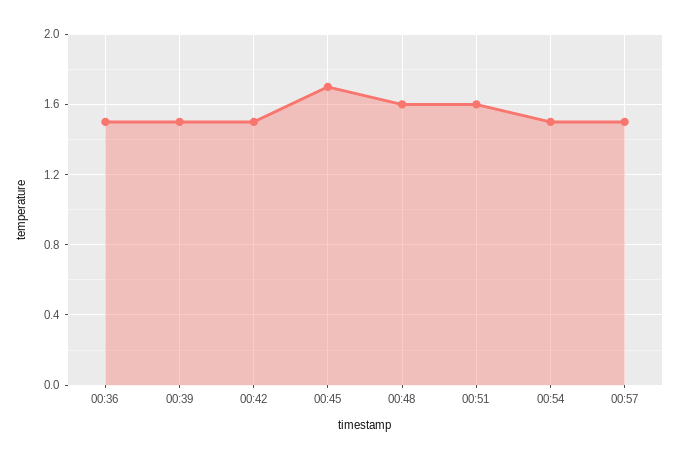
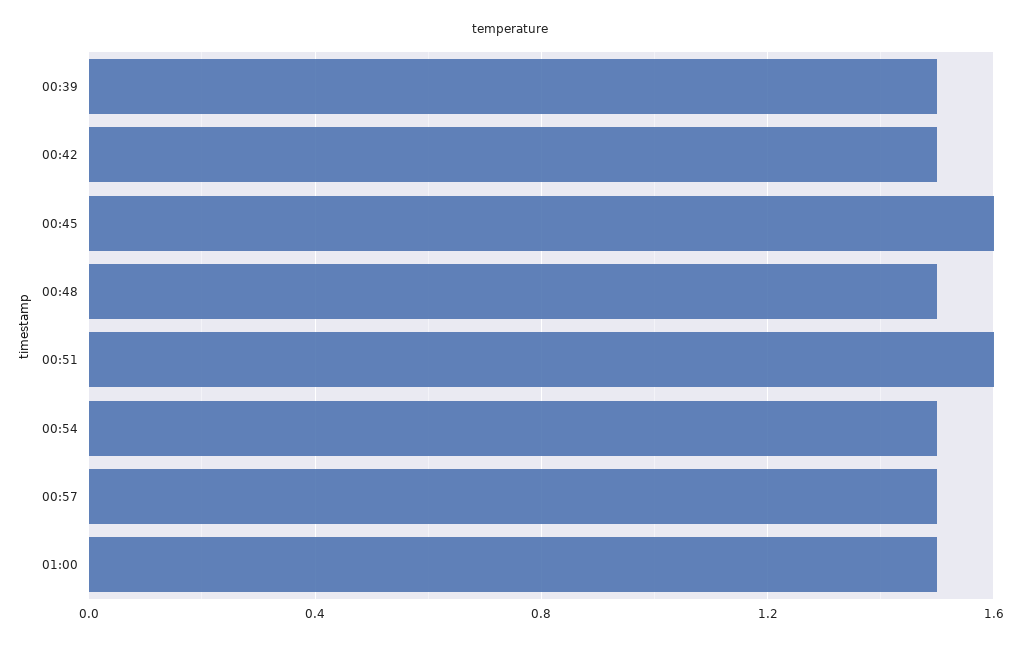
00:36: 1.5 -> none
00:45: 1.7 -> 1.6
00:48: 1.6 -> 1.5
01:00: none -> 1.5

